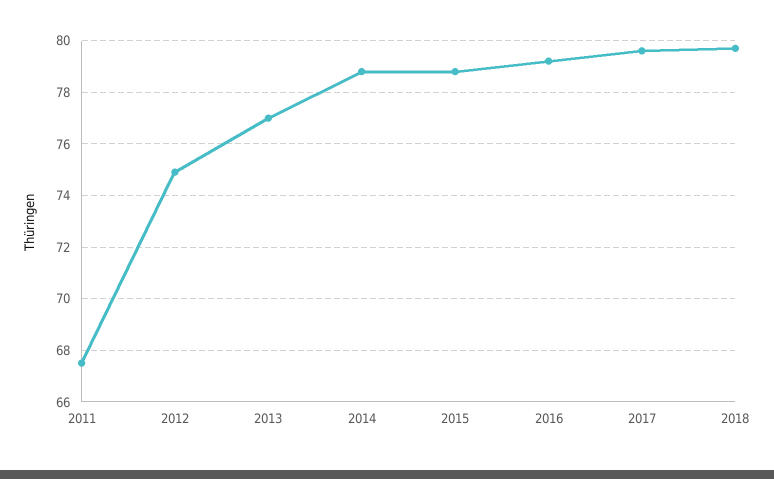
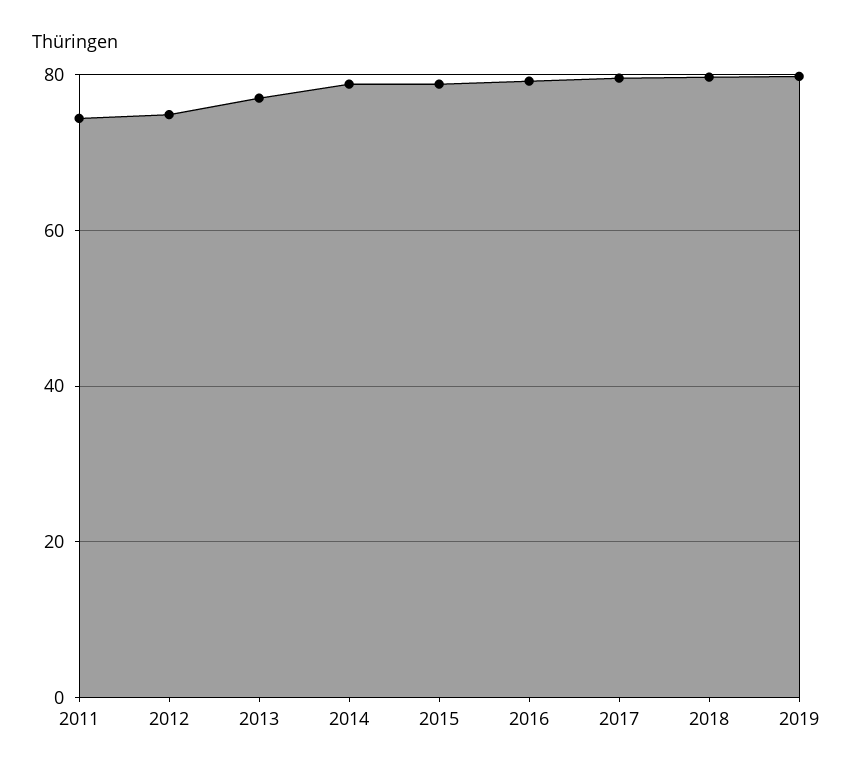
2011: 67.5 -> 74
2019: none -> 80

